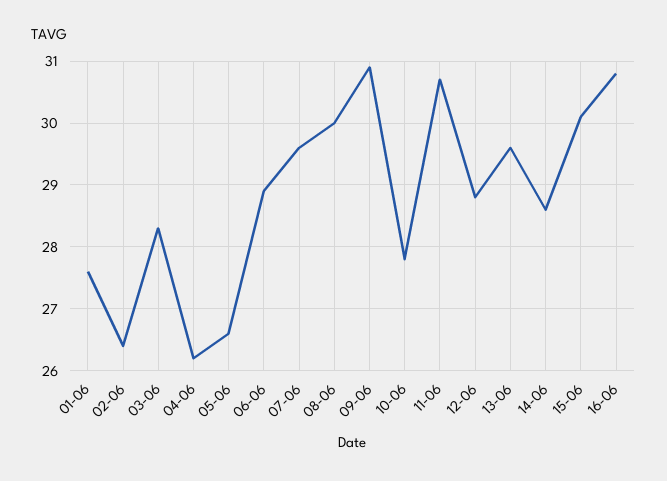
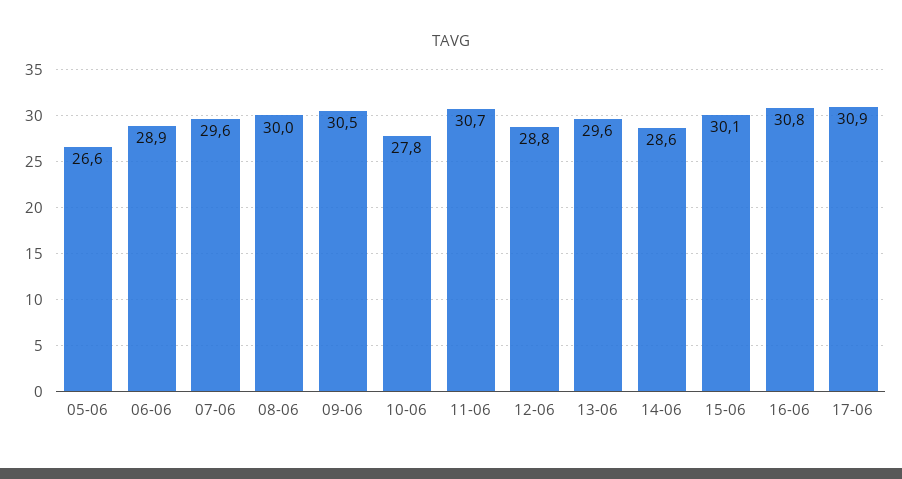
01-06: 27.6 -> none
02-06: 26.4 -> none
03-06: 28.3 -> none
04-06: 26.2 -> none
09-06: 30.9 -> 30.5
17-06: none -> 30.9

